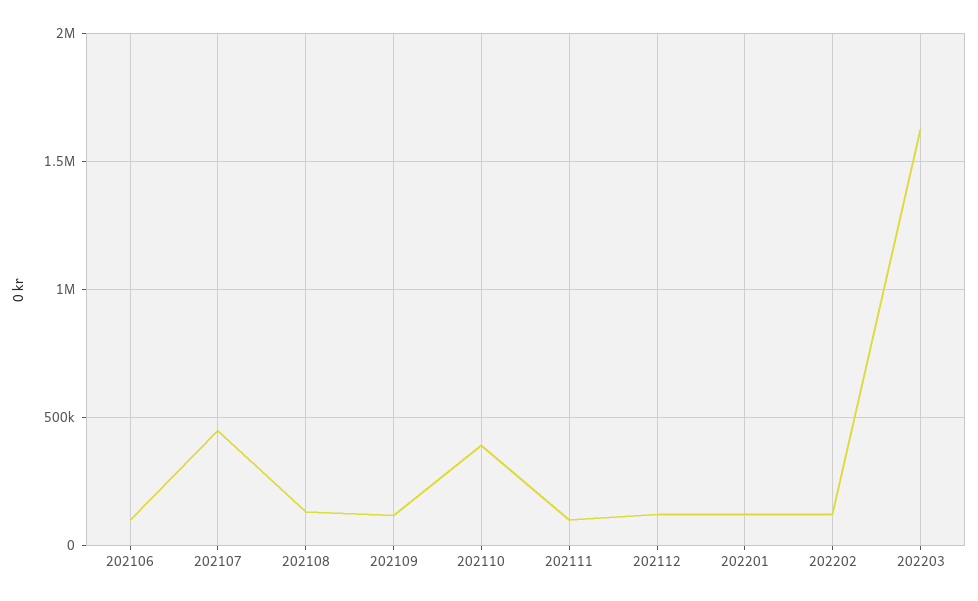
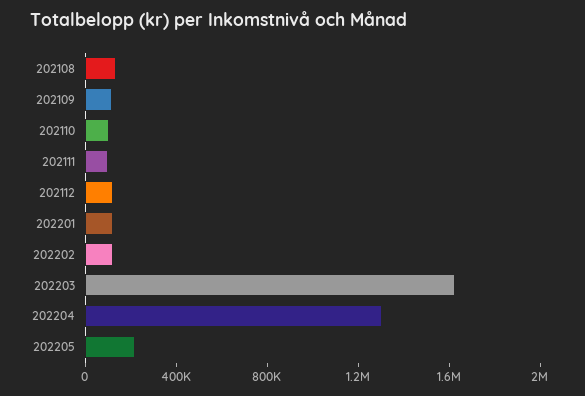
202106: 100000 -> none
202107: 450000 -> none
202110: 400000 -> 100000
202204: none -> 1300000
202205: none -> 200000

